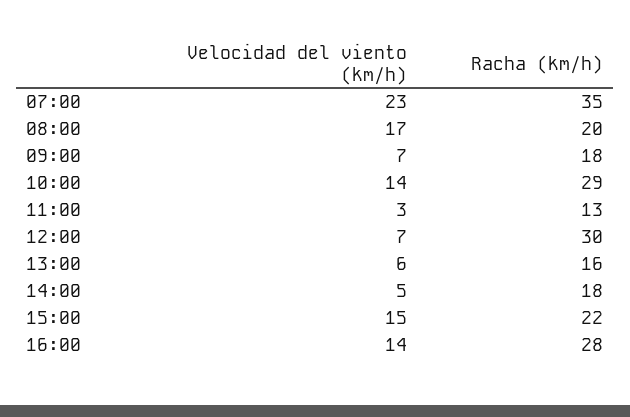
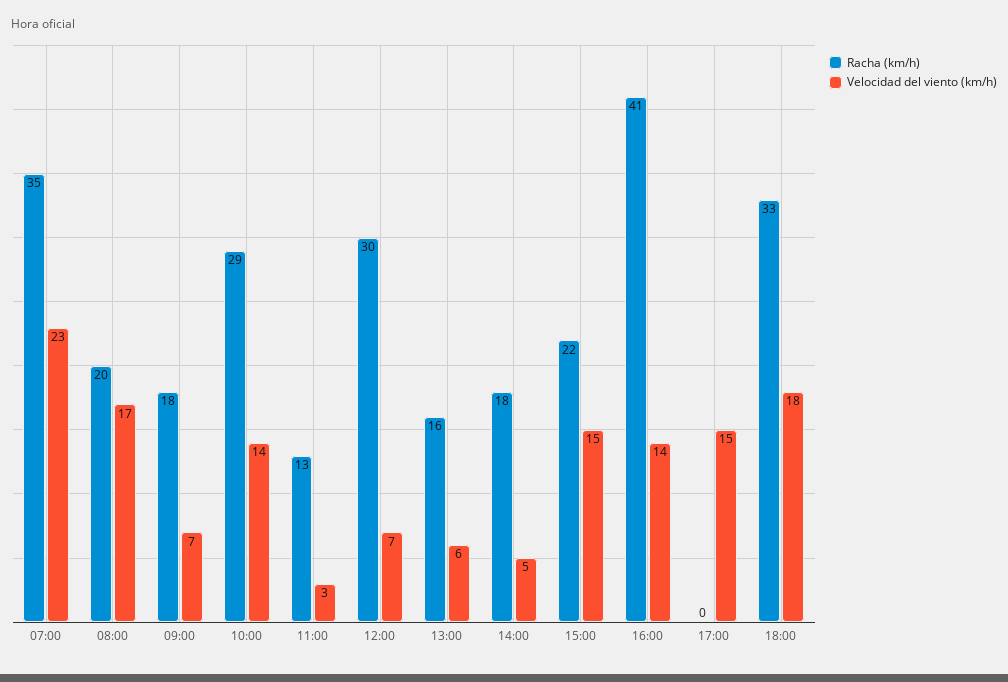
Racha (km/h), 16:00: 28 -> 41
Racha (km/h), 17:00: none -> 0
Velocidad del viento (km/h), 17:00: none -> 15
Racha (km/h), 18:00: none -> 33
Velocidad del viento (km/h), 18:00: none -> 18

